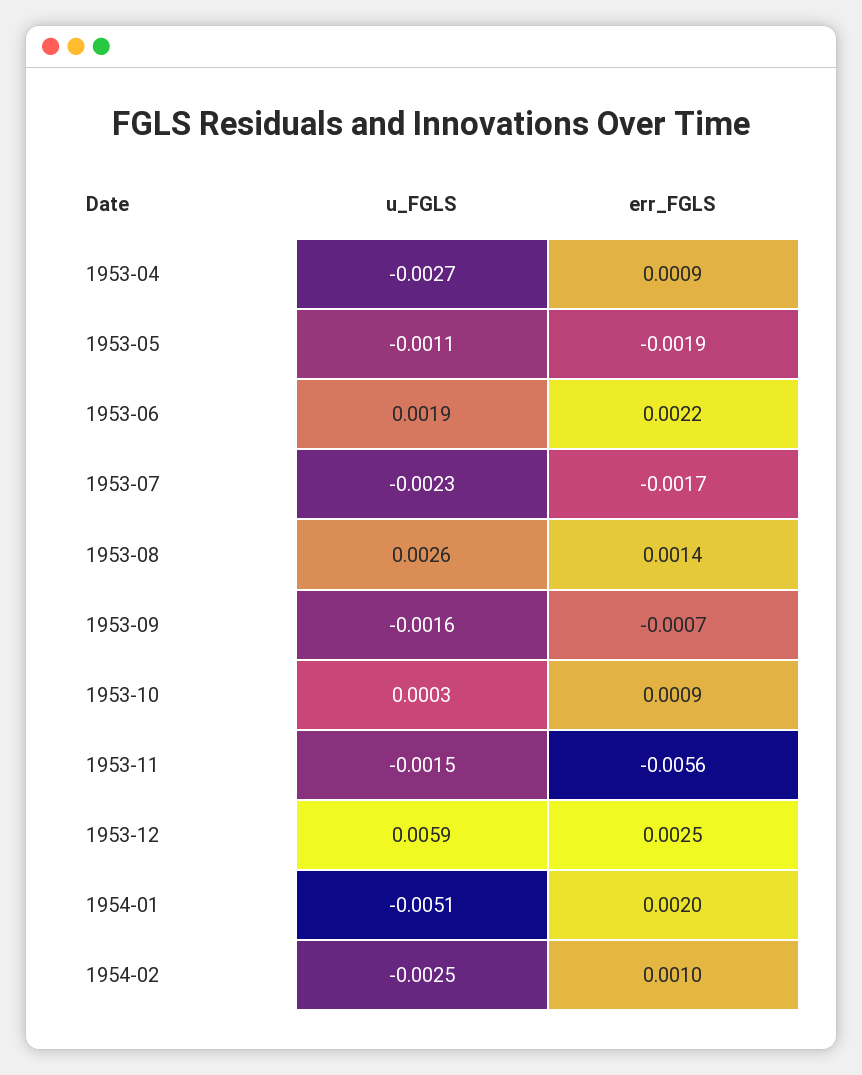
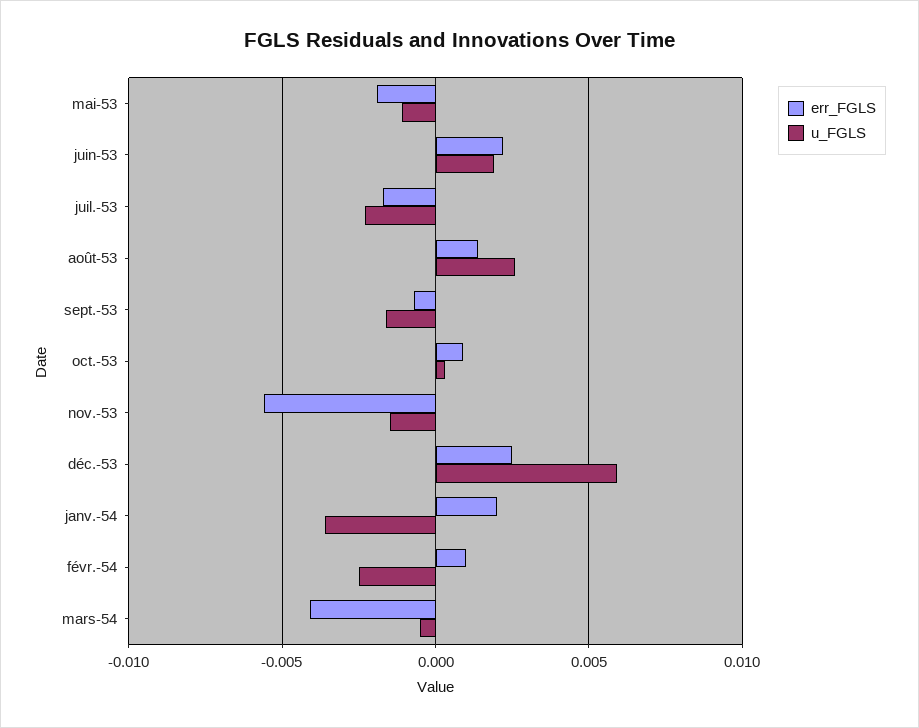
u_FGLS, 1953-04: -0.0027 -> none
err_FGLS, 1953-04: 0.0009 -> none
u_FGLS, 1954-01: -0.0051 -> -0.0035
err_FGLS, mars-54: none -> -0.004
u_FGLS, mars-54: none -> -0.0005

